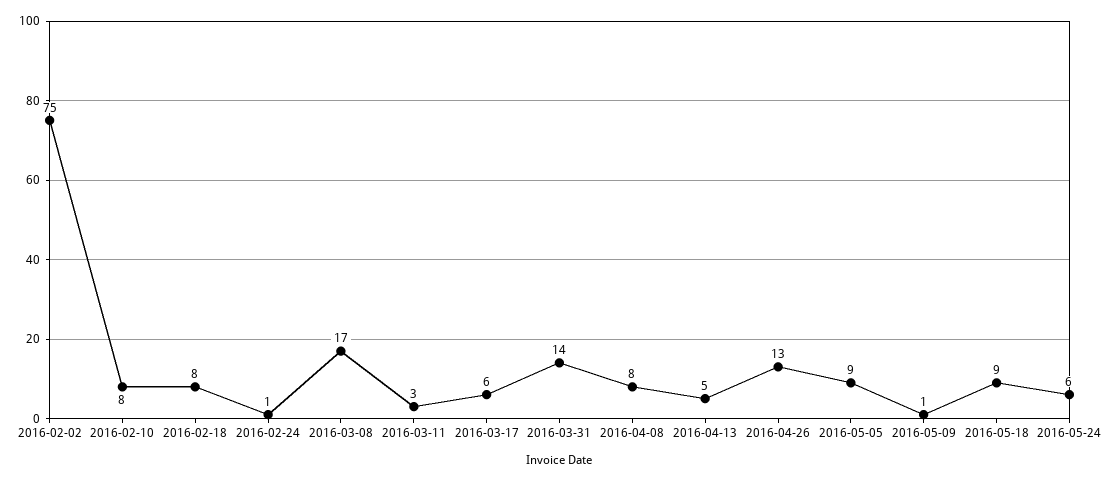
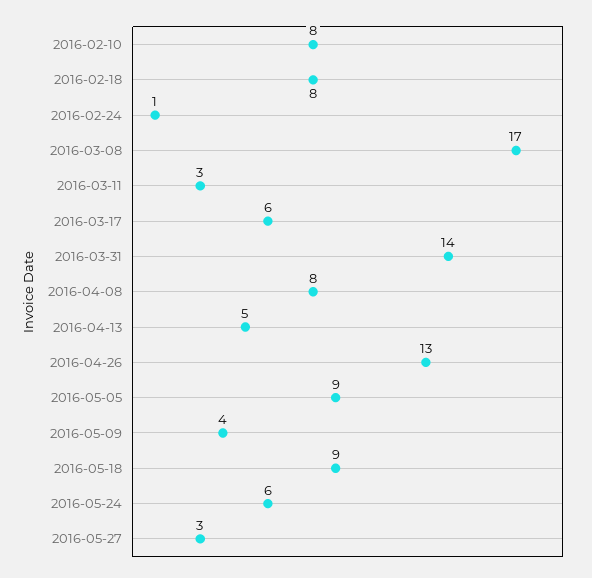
2016-02-02: 75 -> none
2016-05-09: 1 -> 4
2016-05-27: none -> 3

